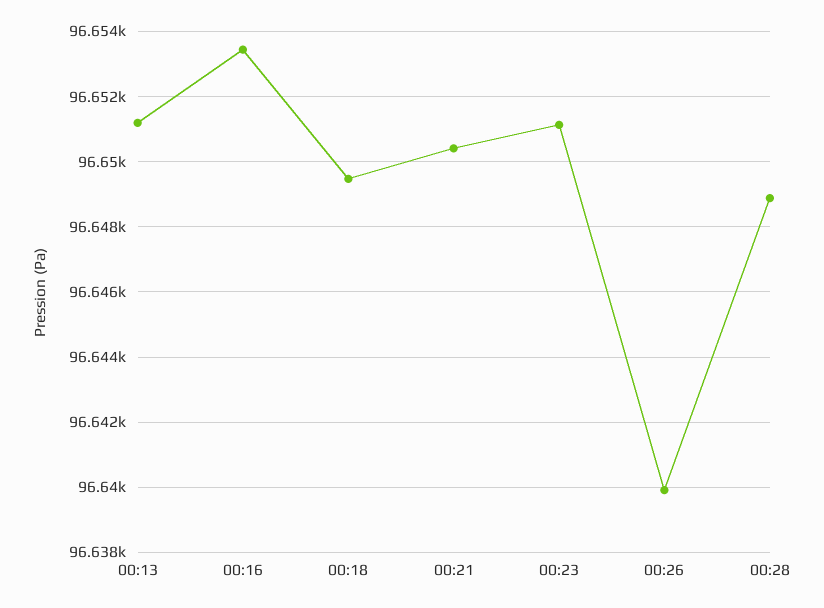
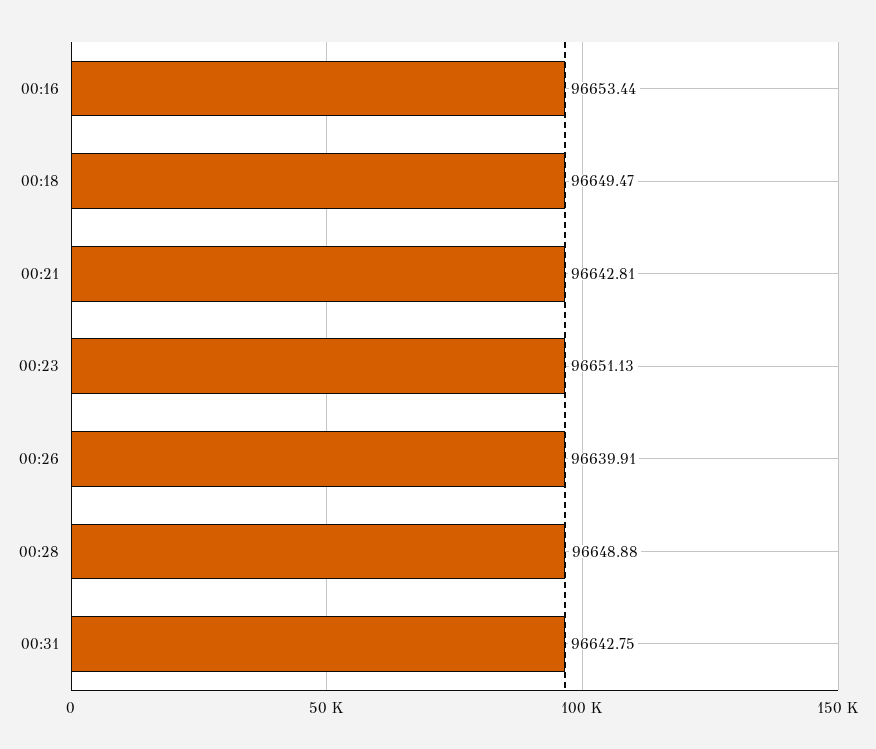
00:13: 96651.2 -> none
00:21: 96650.4 -> 96642.81
00:31: none -> 96642.75

